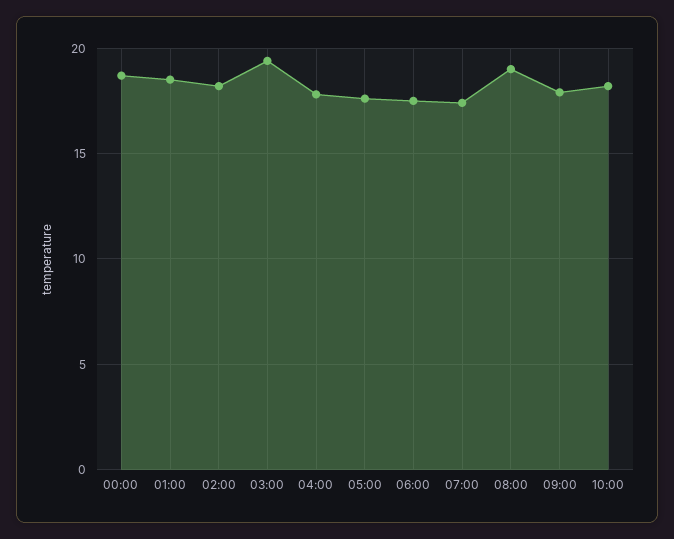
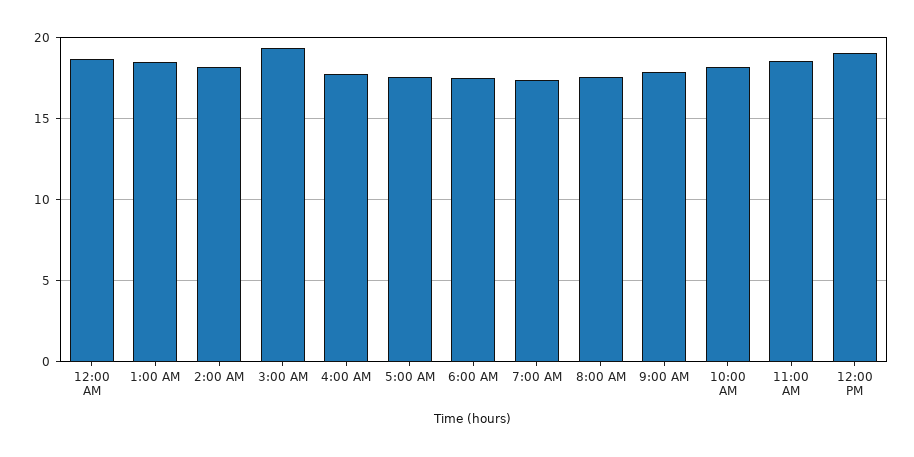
08:00: 19 -> 17.5
11:00 AM: none -> 18.5
12:00 PM: none -> 19

